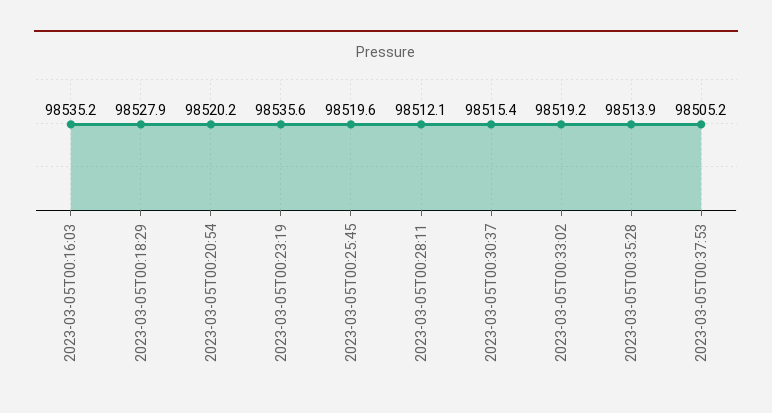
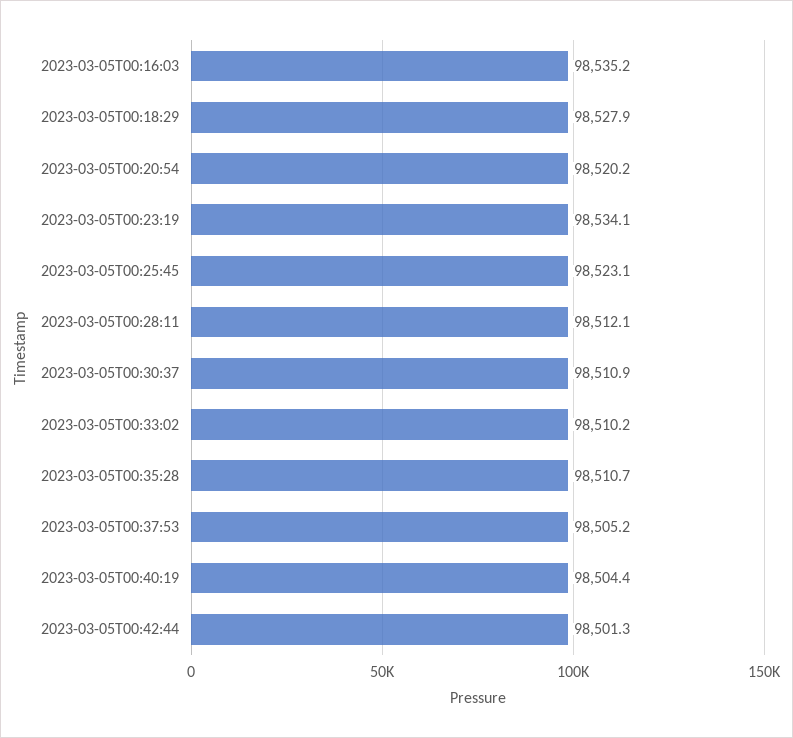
2023-03-05T00:23:19: 98535.6 -> 98534.1
2023-03-05T00:25:45: 98519.6 -> 98523.1
2023-03-05T00:30:37: 98515.4 -> 98510.9
2023-03-05T00:33:02: 98519.2 -> 98510.2
2023-03-05T00:35:28: 98513.9 -> 98510.7
2023-03-05T00:40:19: none -> 98504.4
2023-03-05T00:42:44: none -> 98501.3

